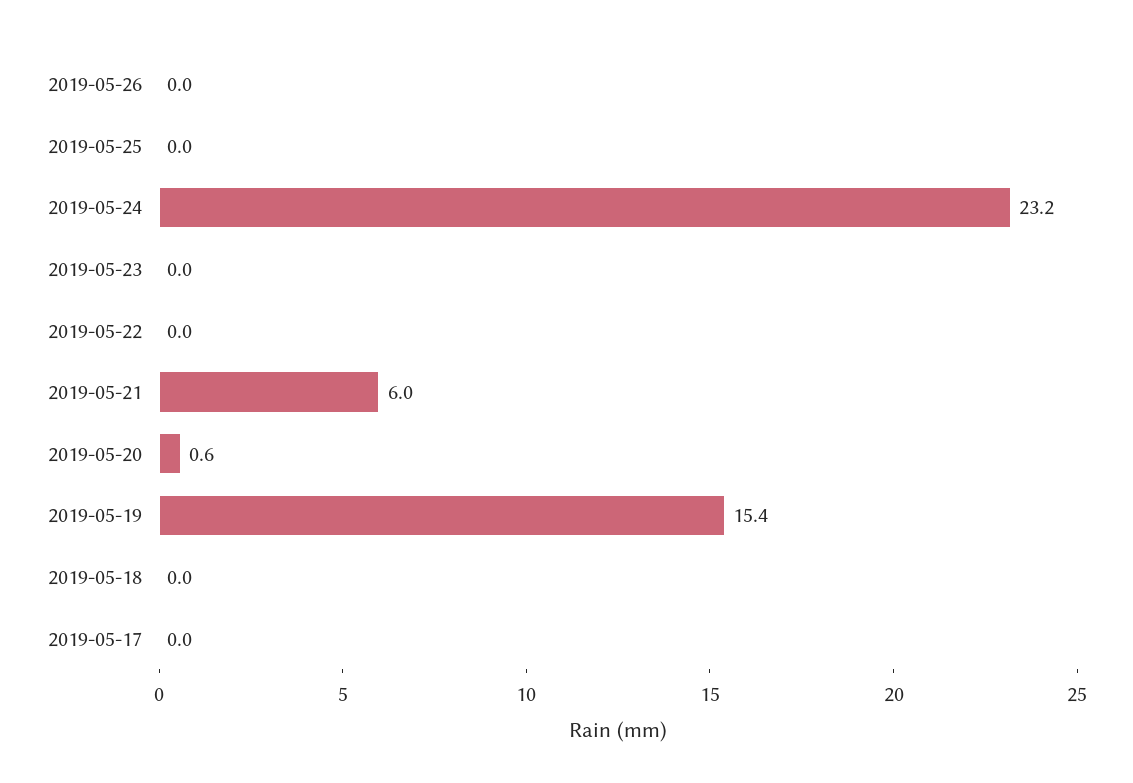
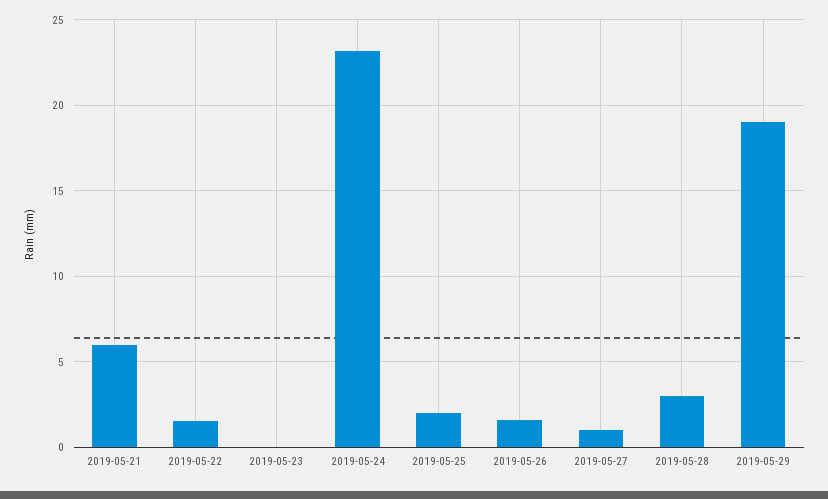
2019-05-26: 0 -> 1.5
2019-05-25: 0 -> 2
2019-05-22: 0 -> 1.5
2019-05-20: 0.6 -> none
2019-05-19: 15.4 -> none
2019-05-18: 0 -> none
2019-05-17: 0 -> none
2019-05-27: none -> 1
2019-05-28: none -> 3
2019-05-29: none -> 19

